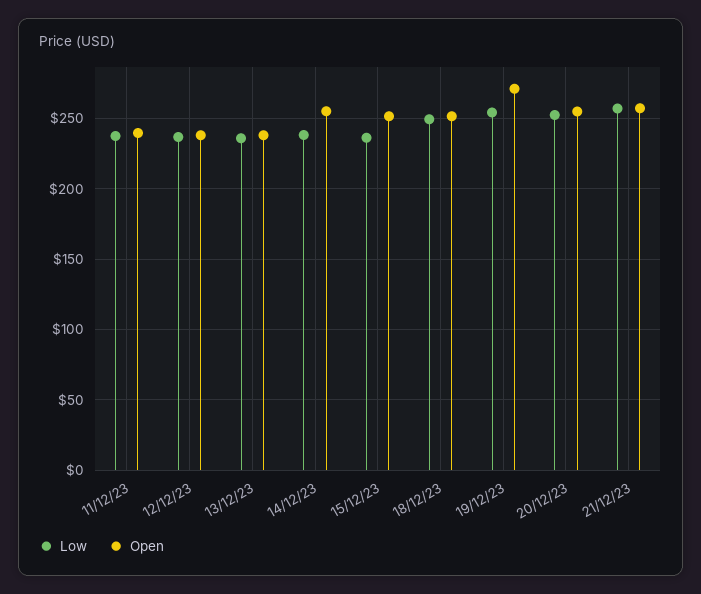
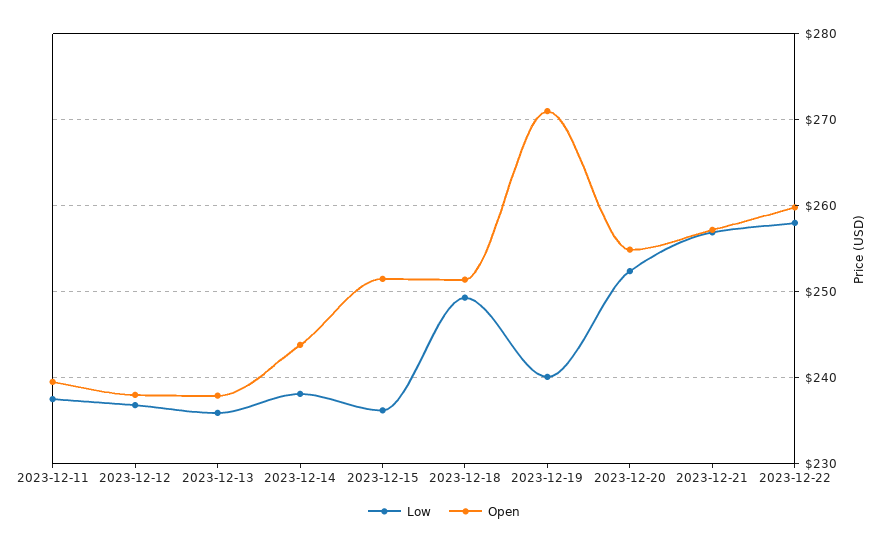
Open, 14/12/23: 255 -> 244
Low, 19/12/23: 255 -> 240
Low, 2023-12-22: none -> 258
Open, 2023-12-22: none -> 260

